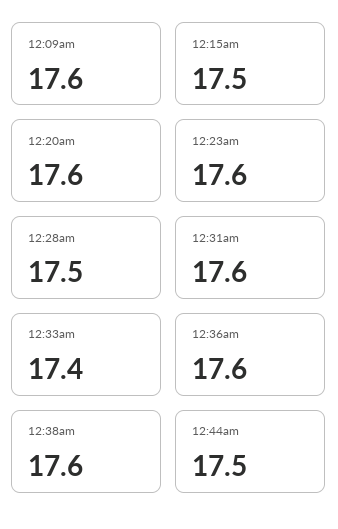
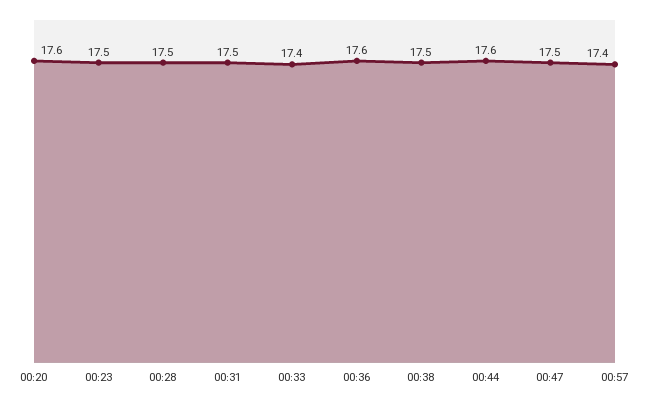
12:09am: 17.6 -> none
12:15am: 17.5 -> none
12:23am: 17.6 -> 17.5
12:31am: 17.6 -> 17.5
12:38am: 17.6 -> 17.5
12:44am: 17.5 -> 17.6
00:47: none -> 17.5
00:57: none -> 17.4

